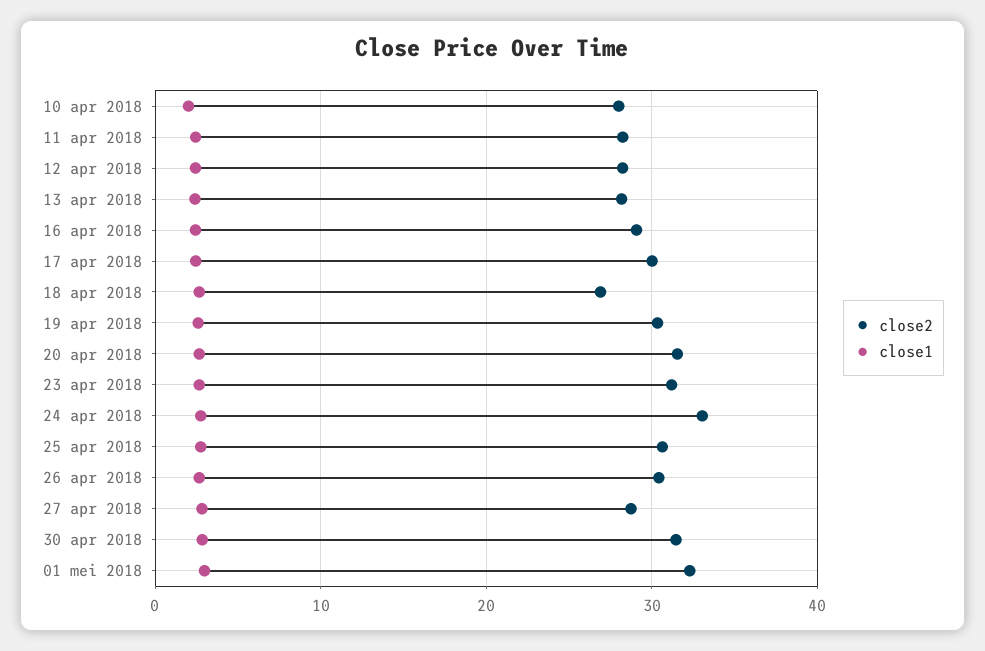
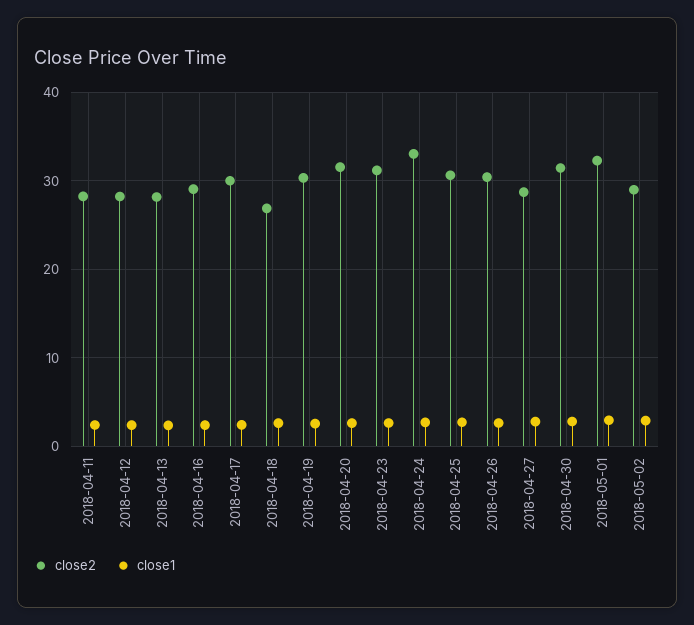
close2, 10 apr 2018: 28 -> none
close1, 10 apr 2018: 2 -> none
close2, 2018-05-02: none -> 29
close1, 2018-05-02: none -> 3

